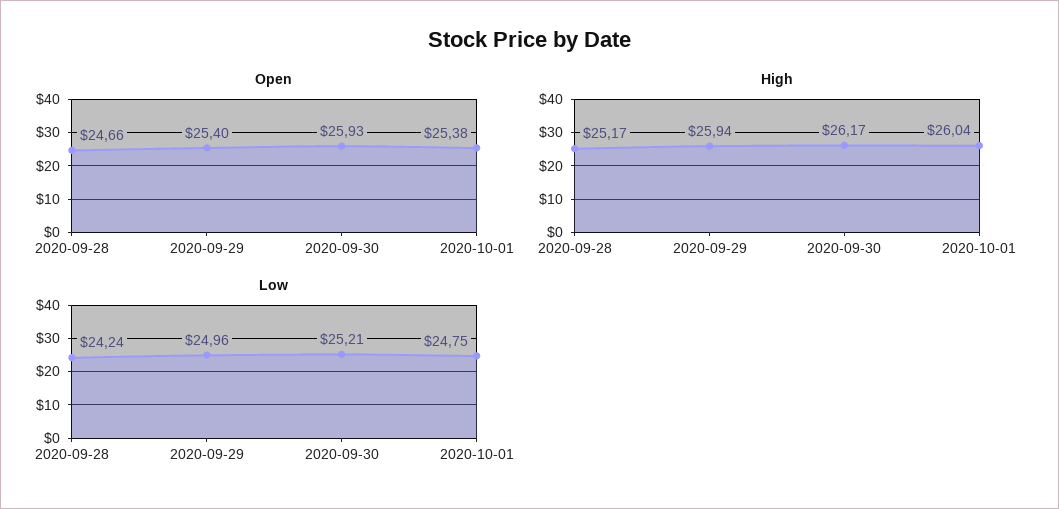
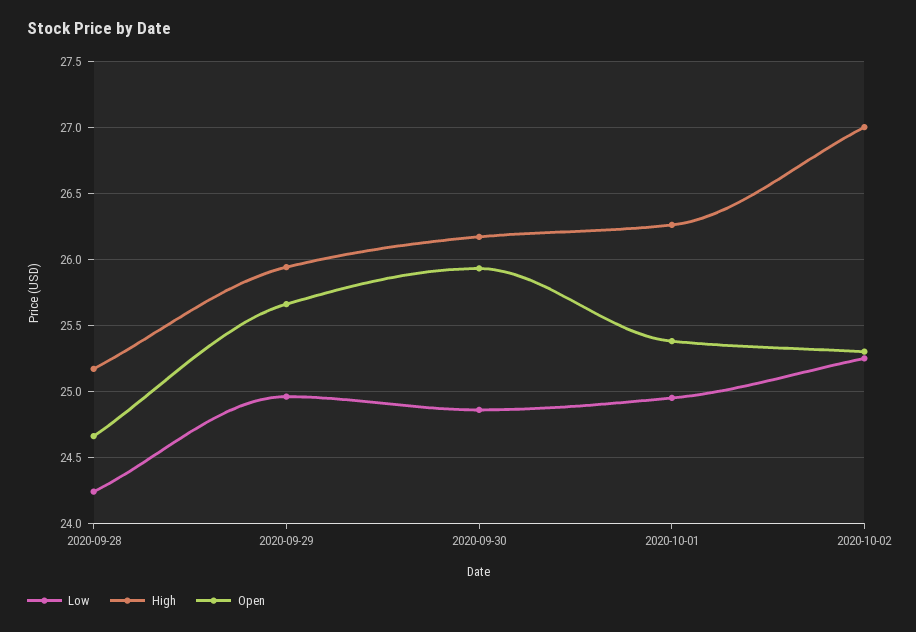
Open, 2020-09-29: 25.4 -> 25.65
High, 2020-10-01: 26.04 -> 26.25
Low, 2020-09-30: 25.21 -> 24.85
Low, 2020-10-01: 24.75 -> 24.95
Low, 2020-10-02: none -> 25.25
High, 2020-10-02: none -> 27
Open, 2020-10-02: none -> 25.3

